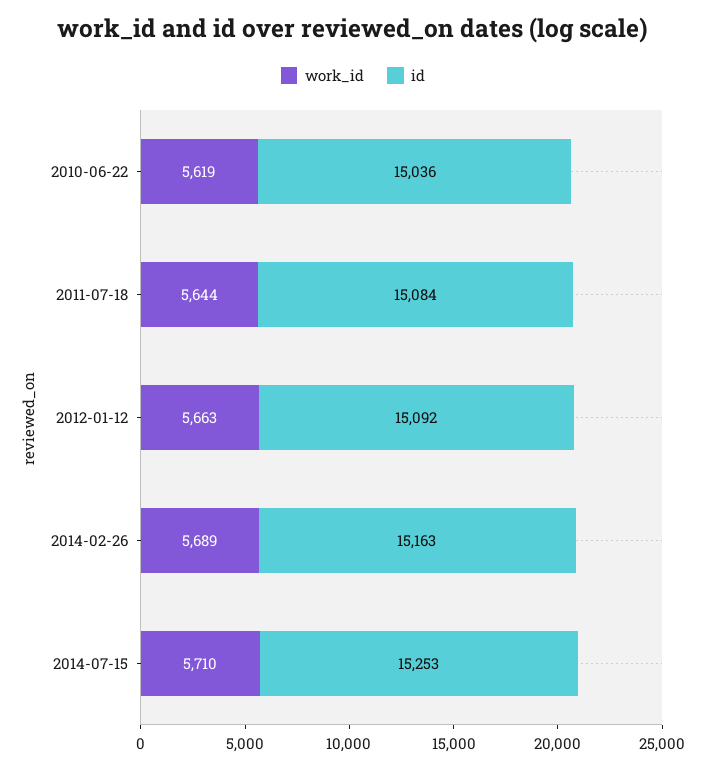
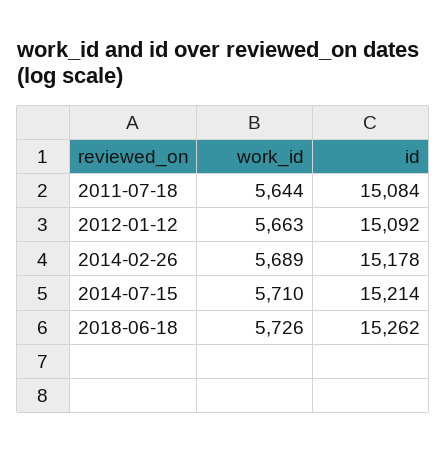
work_id, 2010-06-22: 5619 -> none
id, 2010-06-22: 15036 -> none
id, 2014-02-26: 15163 -> 15178
id, 2014-07-15: 15253 -> 15214
work_id, 2018-06-18: none -> 5726
id, 2018-06-18: none -> 15262

